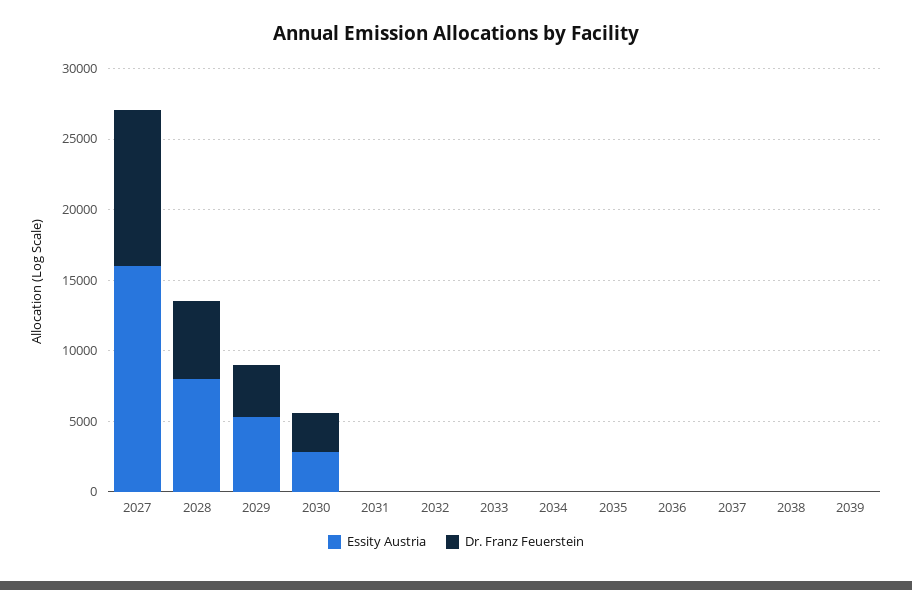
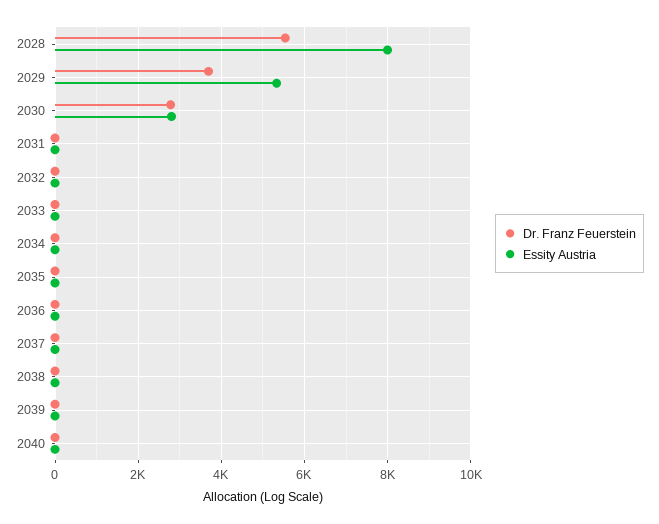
Essity Austria, 2027: 16000 -> none
Dr. Franz Feuerstein, 2027: 11000 -> none
Dr. Franz Feuerstein, 2040: none -> 0
Essity Austria, 2040: none -> 0

